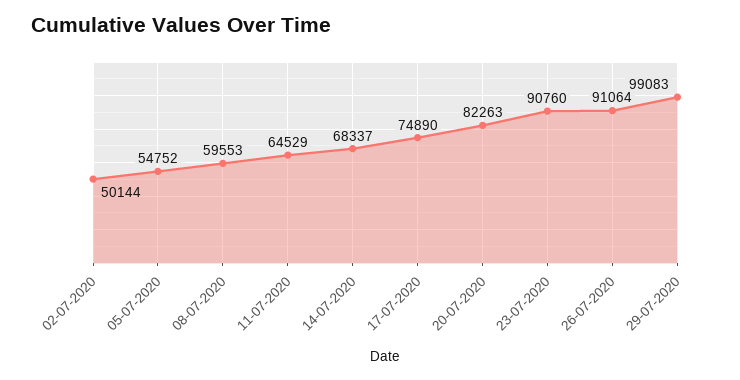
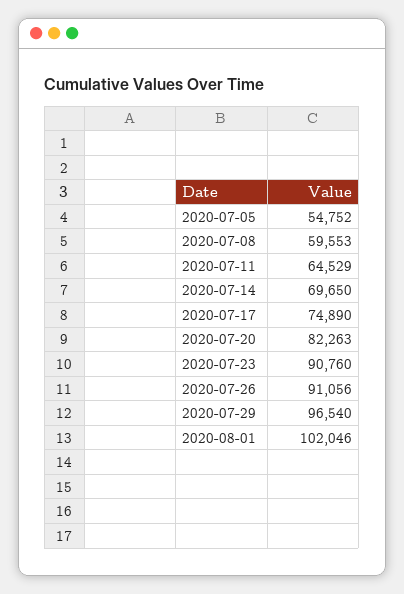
02-07-2020: 50144 -> none
14-07-2020: 68337 -> 69650
26-07-2020: 91064 -> 91056
29-07-2020: 99083 -> 96540
2020-08-01: none -> 102046

